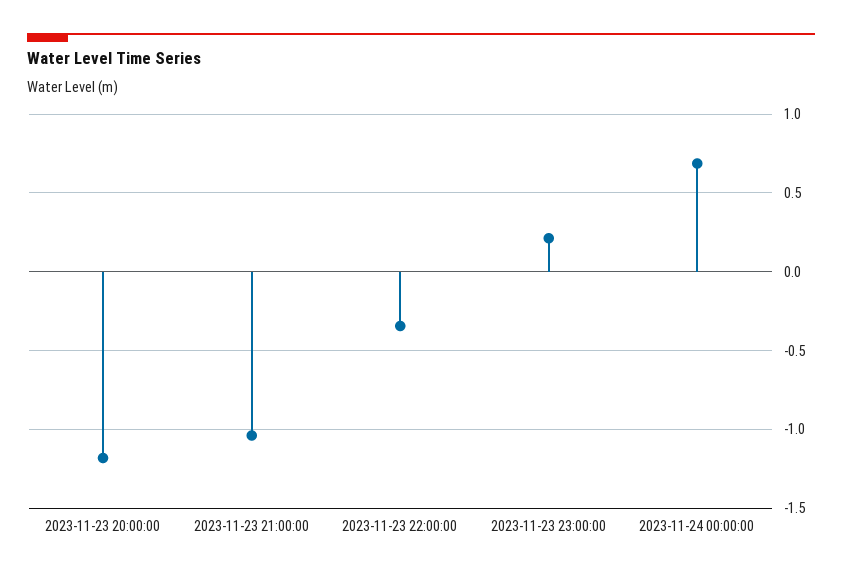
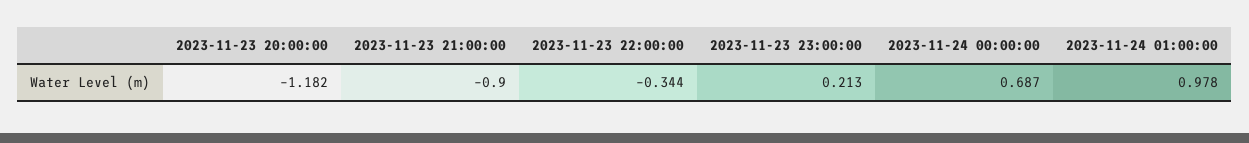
2023-11-23 21:00:00: -1.05 -> -0.9
2023-11-24 01:00:00: none -> 0.978

